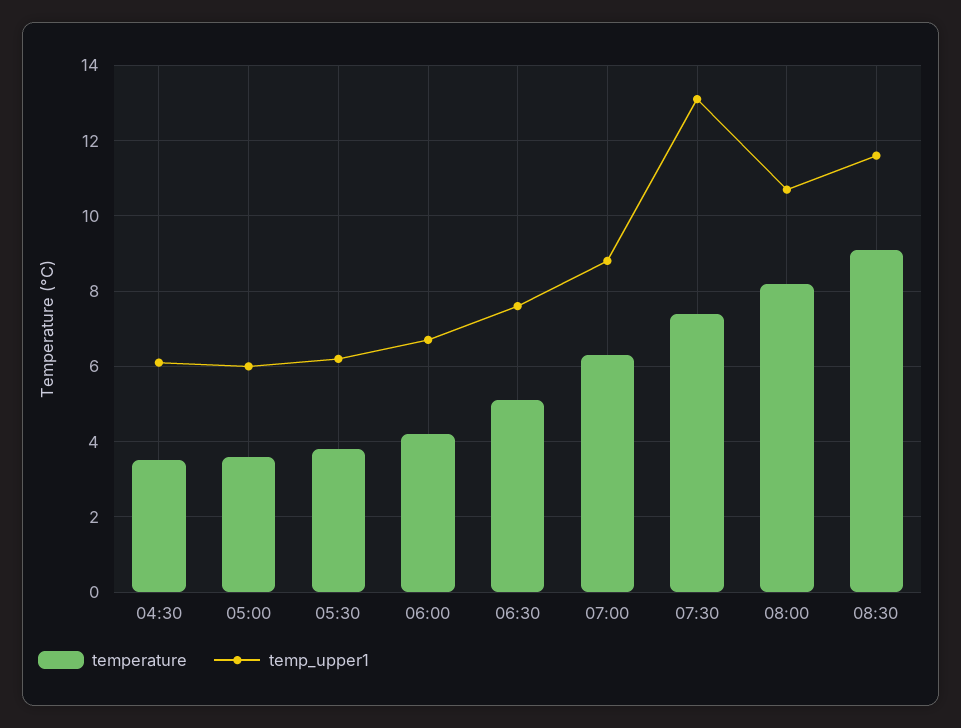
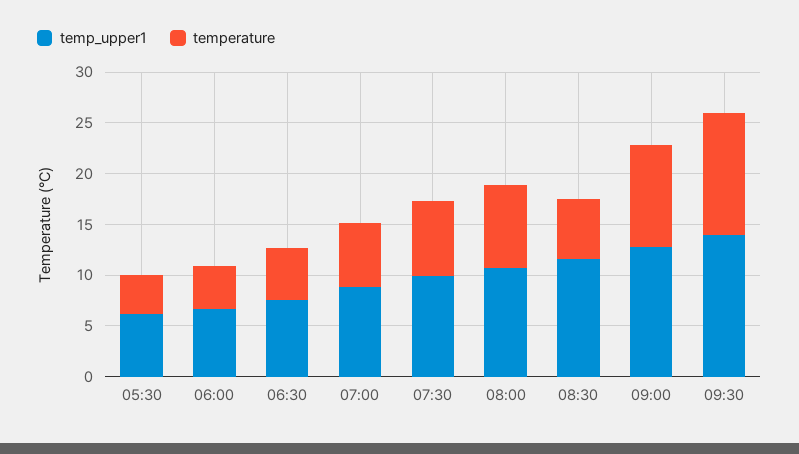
temperature, 04:30: 3.5 -> none
temp_upper1, 04:30: 6 -> none
temperature, 05:00: 3.5 -> none
temp_upper1, 05:00: 6 -> none
temp_upper1, 07:30: 13 -> 10
temperature, 08:30: 9 -> 6
temp_upper1, 09:00: none -> 13
temperature, 09:00: none -> 10
temp_upper1, 09:30: none -> 14
temperature, 09:30: none -> 12

